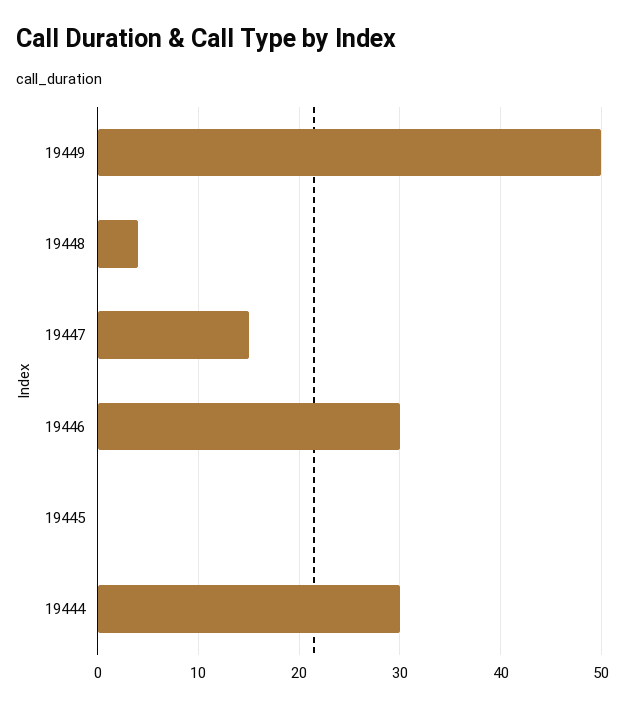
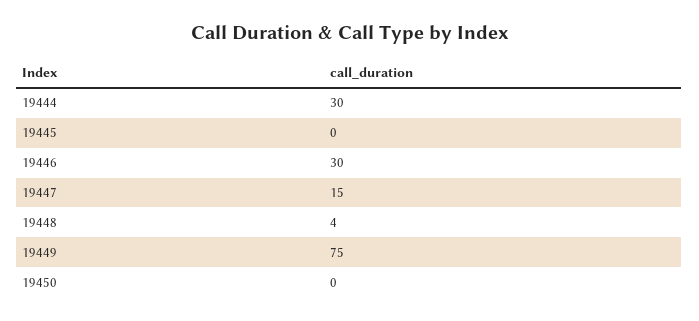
19449: 50 -> 75
19450: none -> 0

